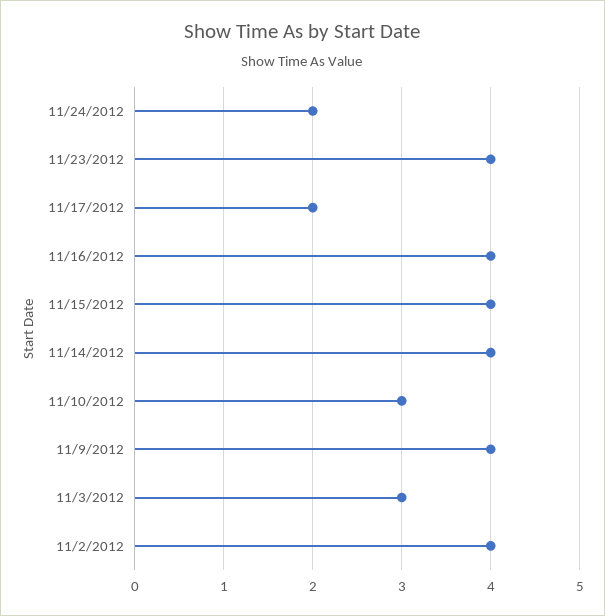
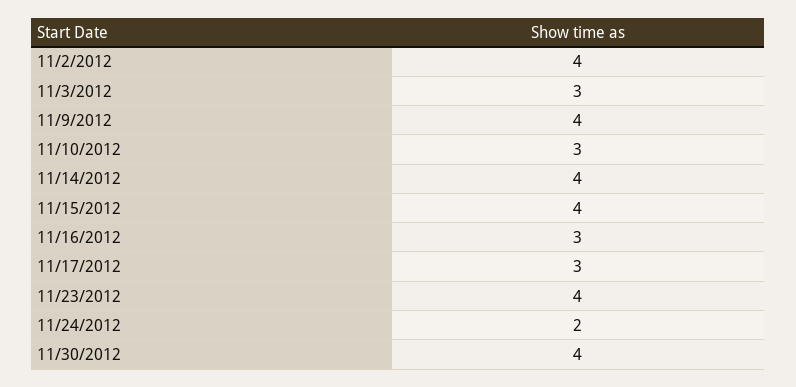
11/17/2012: 2 -> 3
11/16/2012: 4 -> 3
11/30/2012: none -> 4

